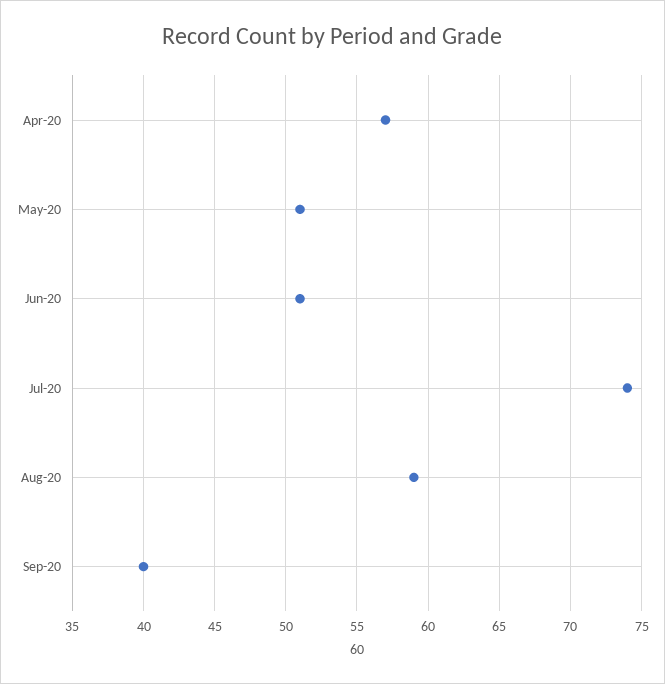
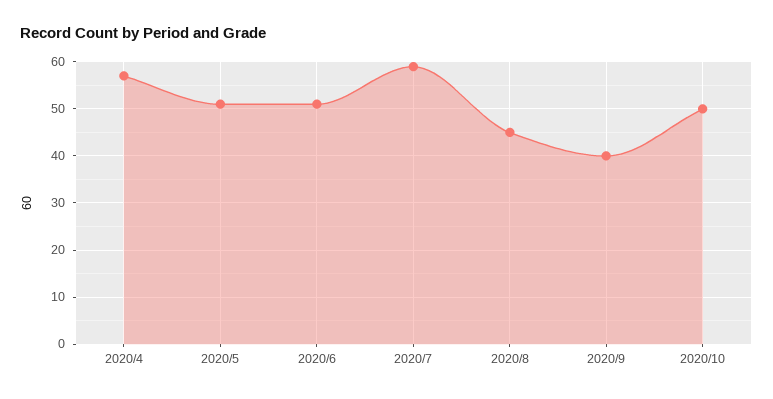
Jul-20: 74 -> 60
Aug-20: 59 -> 45
2020/10: none -> 50

